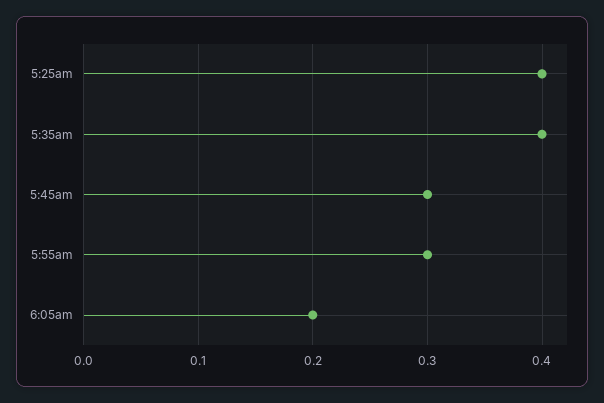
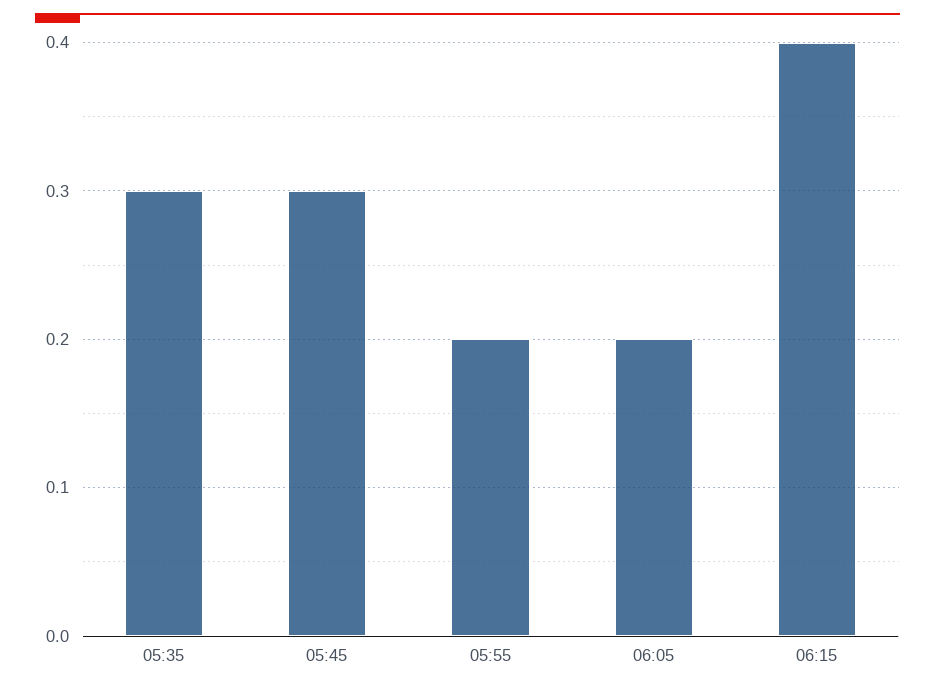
5:25am: 0.4 -> none
5:35am: 0.4 -> 0.3
5:55am: 0.3 -> 0.2
06:15: none -> 0.4

